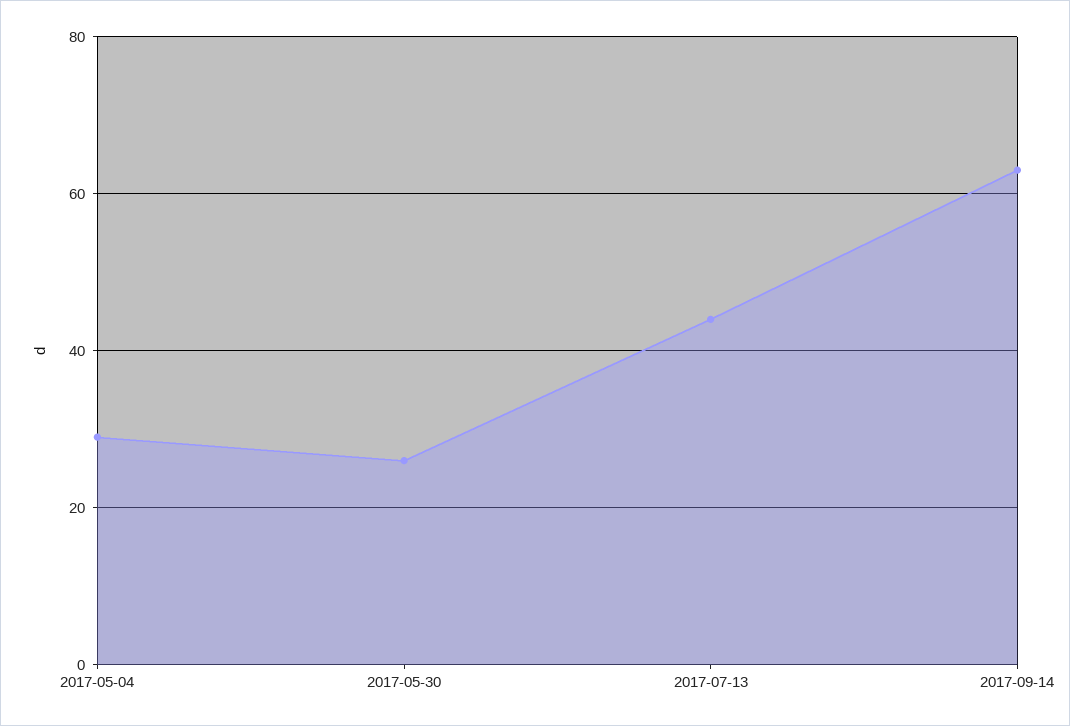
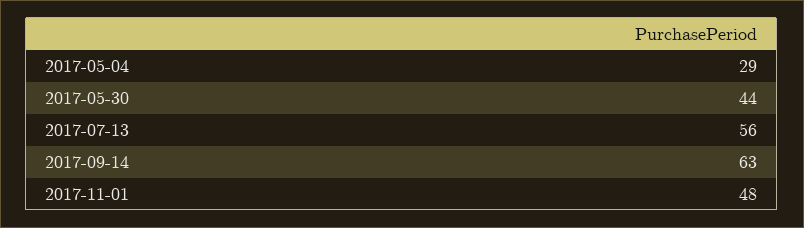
2017-05-30: 25 -> 44
2017-07-13: 45 -> 56
2017-11-01: none -> 48

